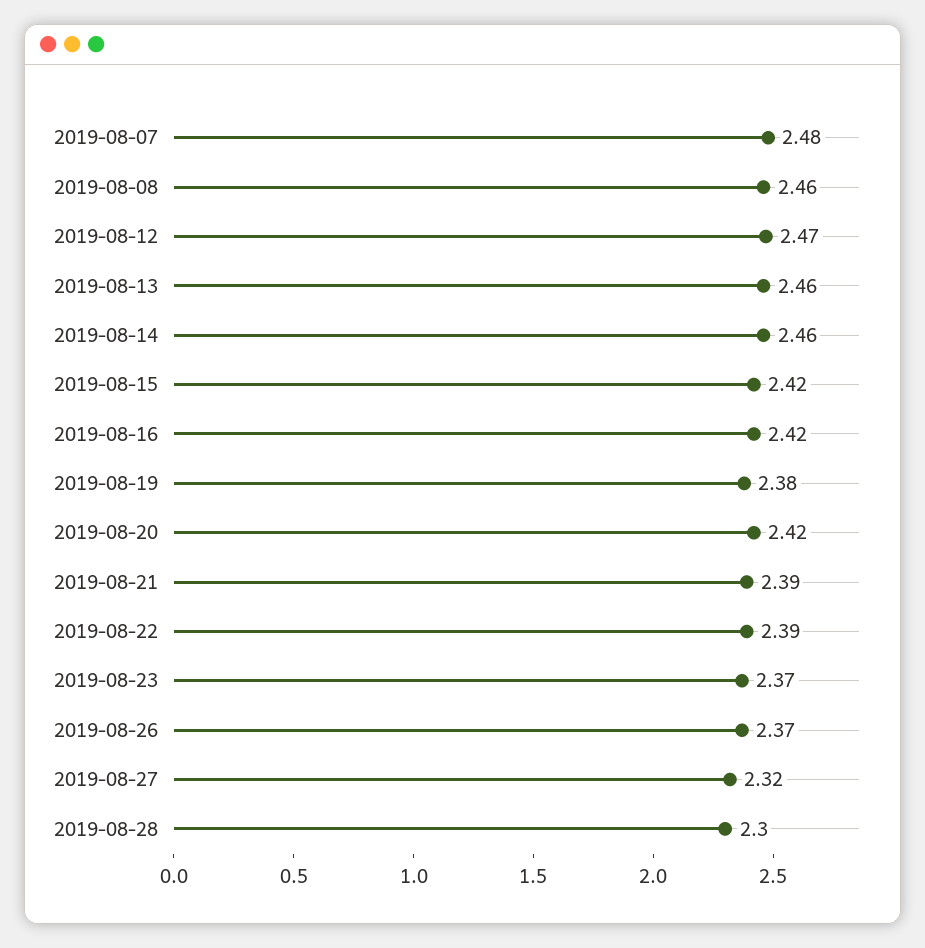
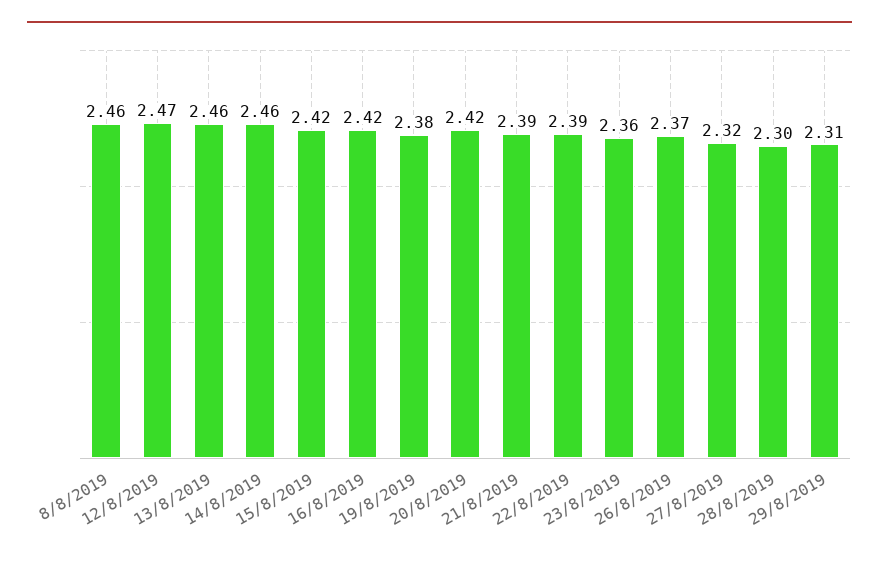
2019-08-07: 2.48 -> none
2019-08-23: 2.37 -> 2.36
29/8/2019: none -> 2.31

